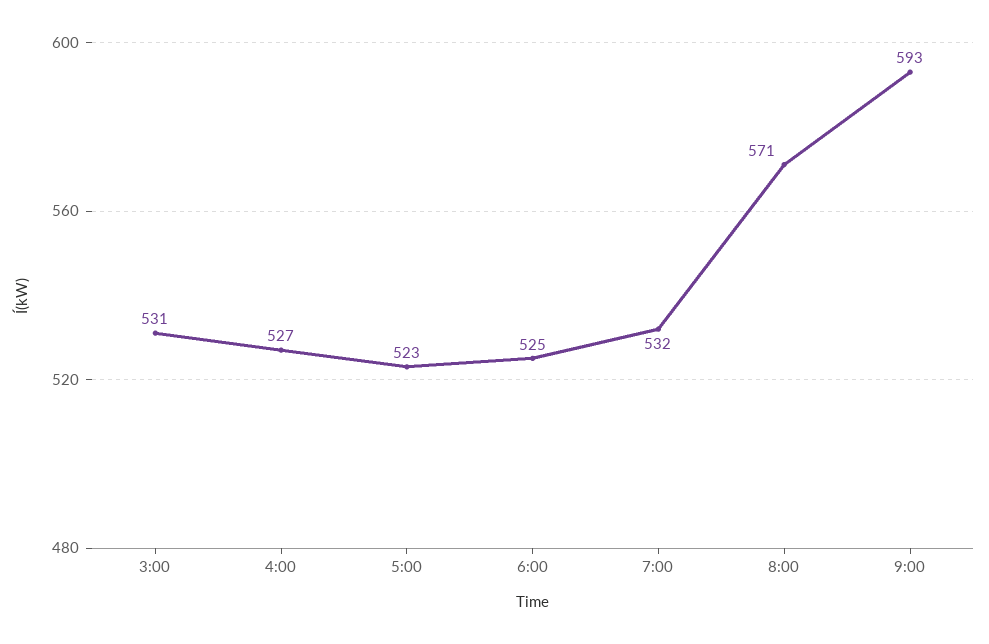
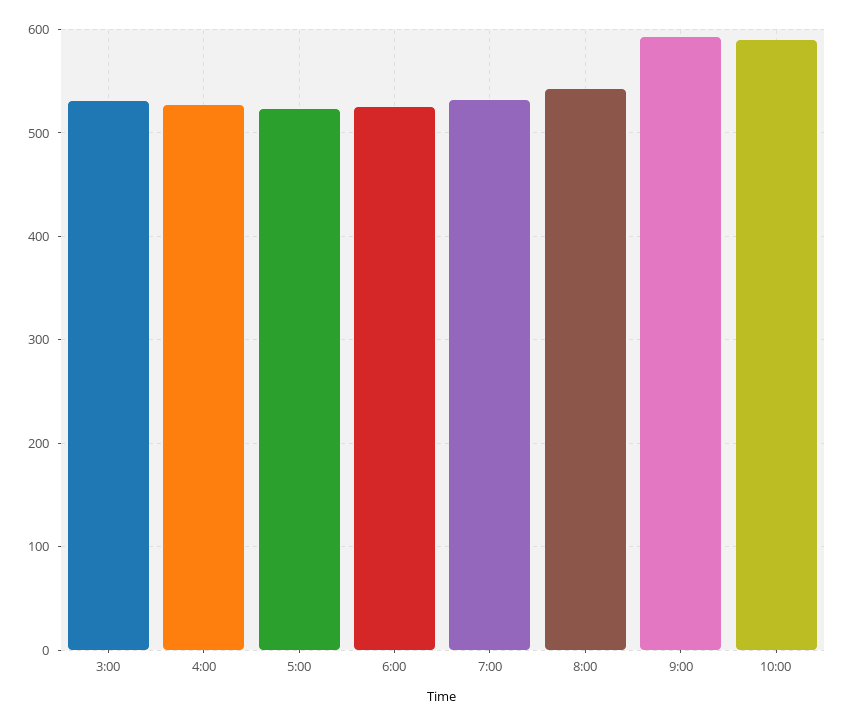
8:00: 571 -> 540
10:00: none -> 590

